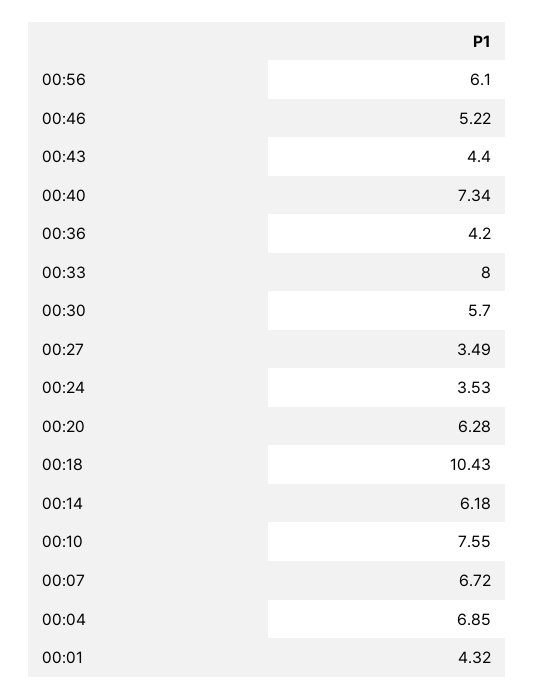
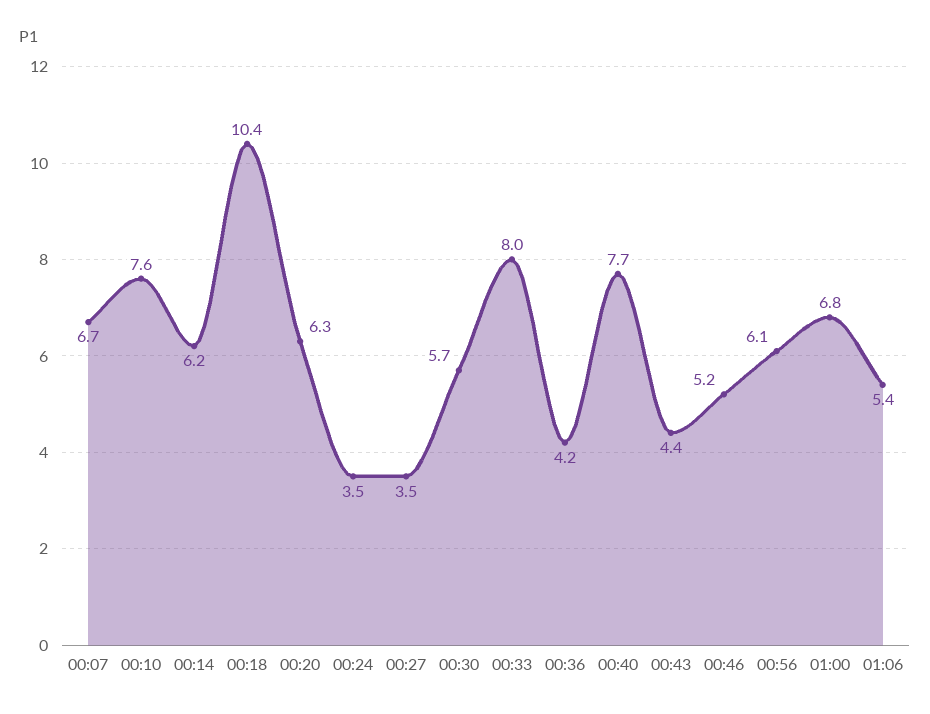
00:40: 7.34 -> 7.7
00:04: 6.85 -> none
00:01: 4.32 -> none
01:00: none -> 6.8
01:06: none -> 5.4

